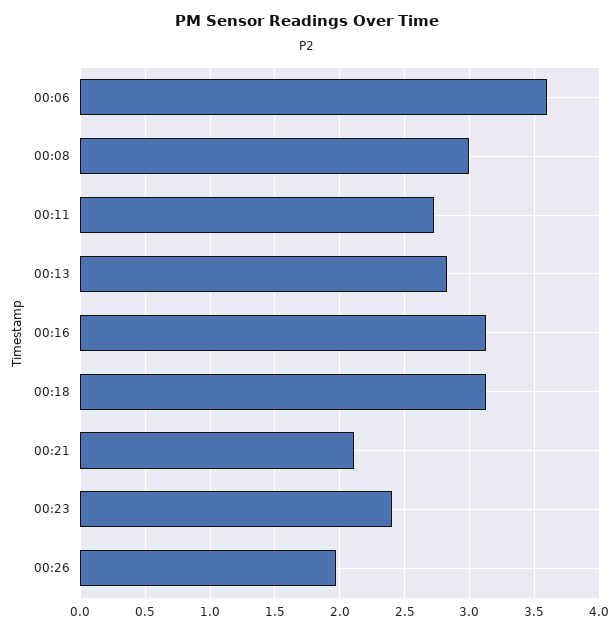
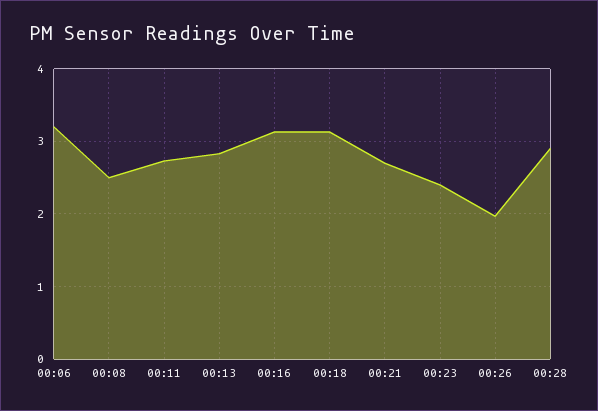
00:06: 3.6 -> 3.2
00:08: 3 -> 2.5
00:21: 2.1 -> 2.7
00:28: none -> 2.9

